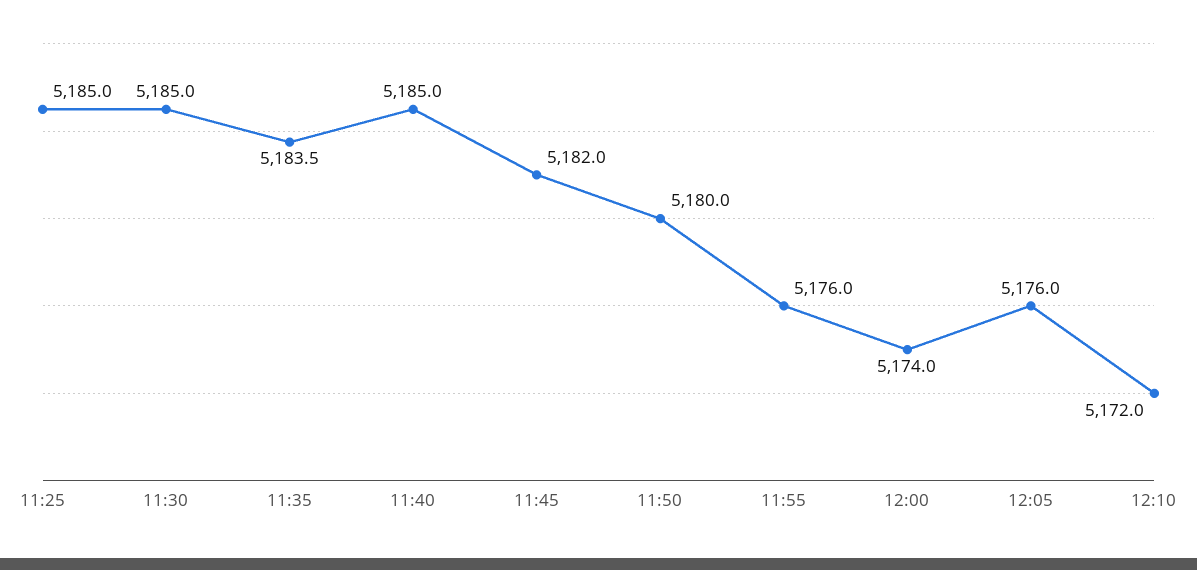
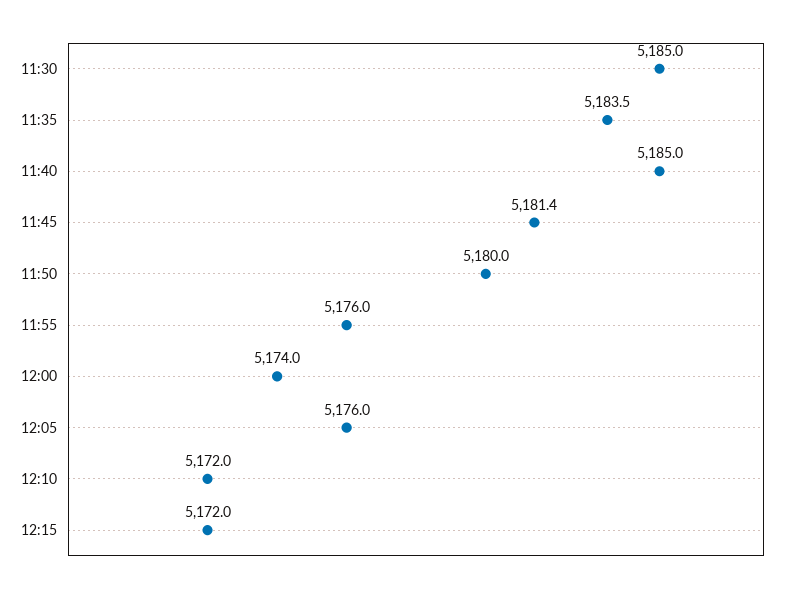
11:25: 5185 -> none
11:45: 5182 -> 5181.4
12:15: none -> 5172

